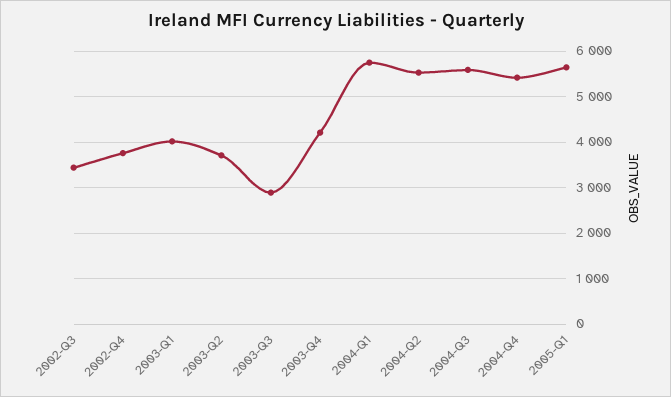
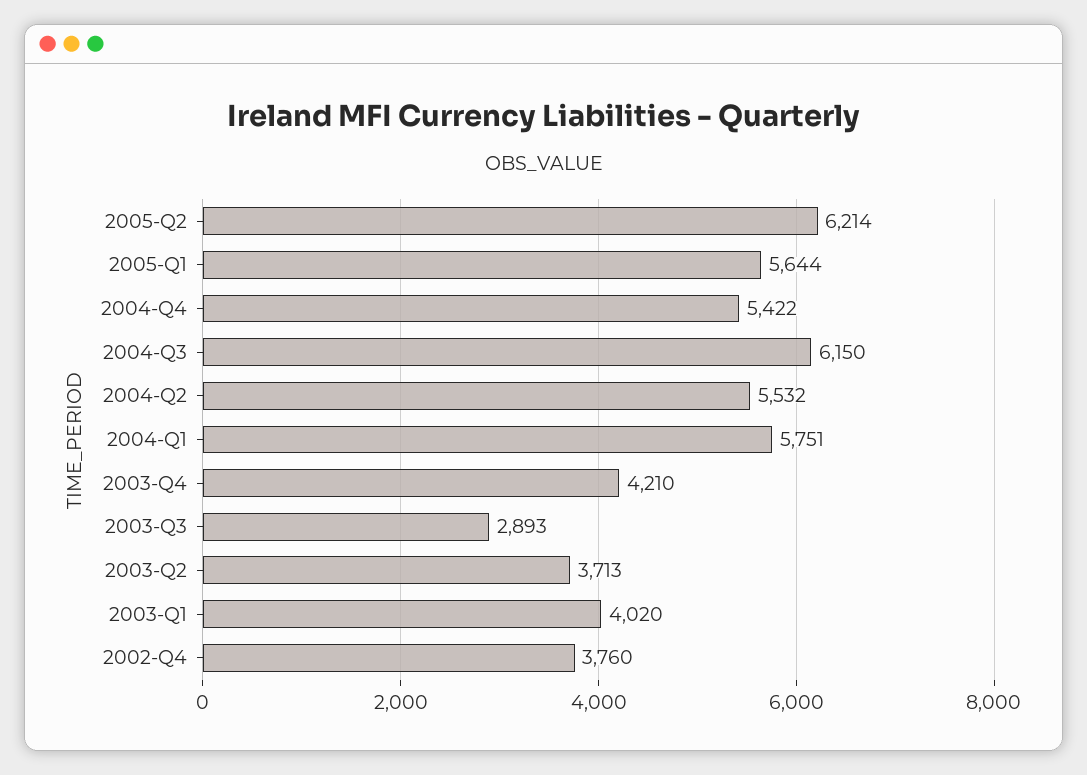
2002-Q3: 3400 -> none
2004-Q3: 5600 -> 6150
2005-Q2: none -> 6214

